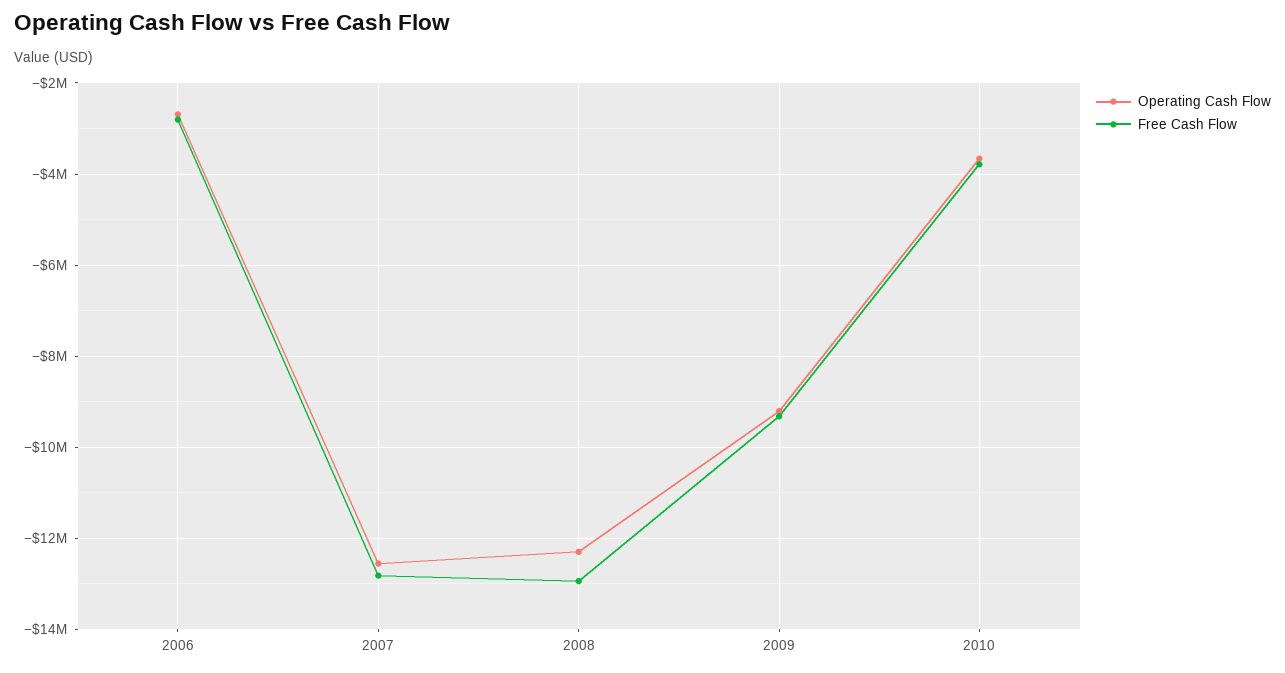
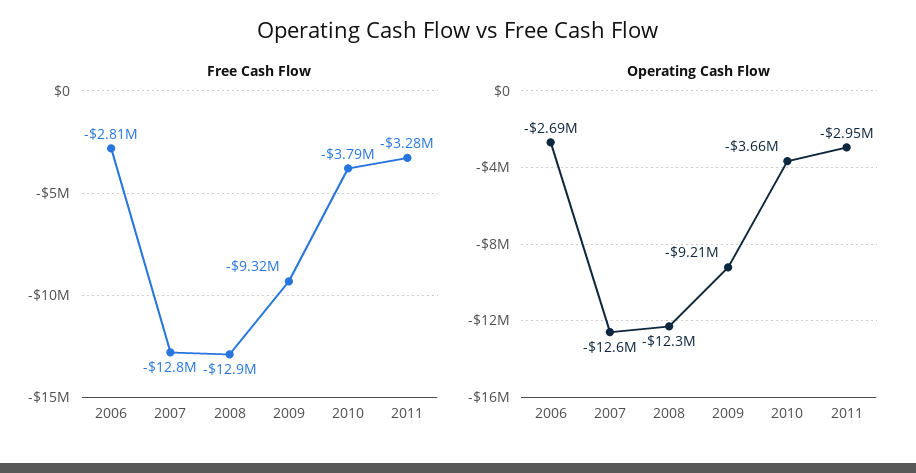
Free Cash Flow, 2011: none -> -3280000
Operating Cash Flow, 2011: none -> -2950000

